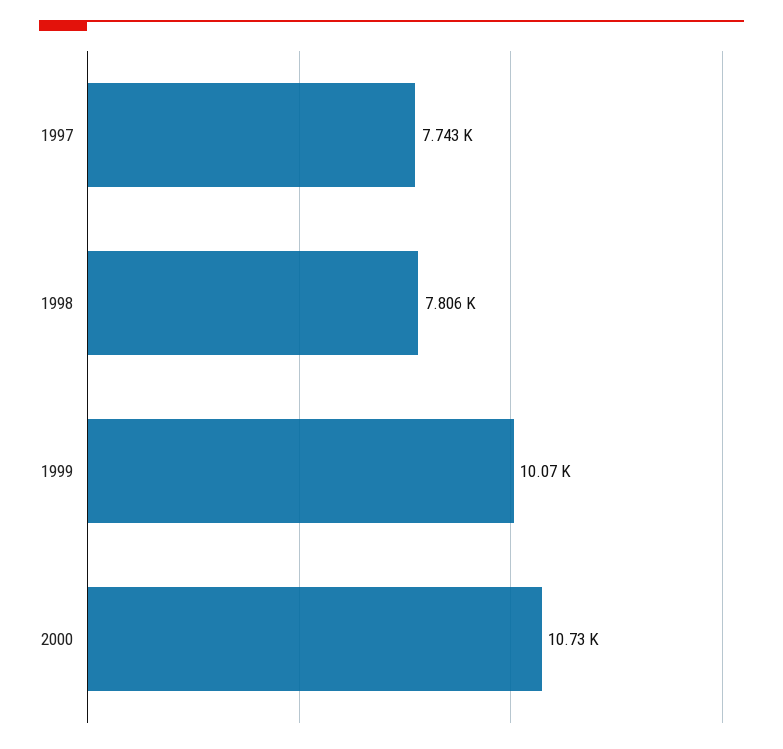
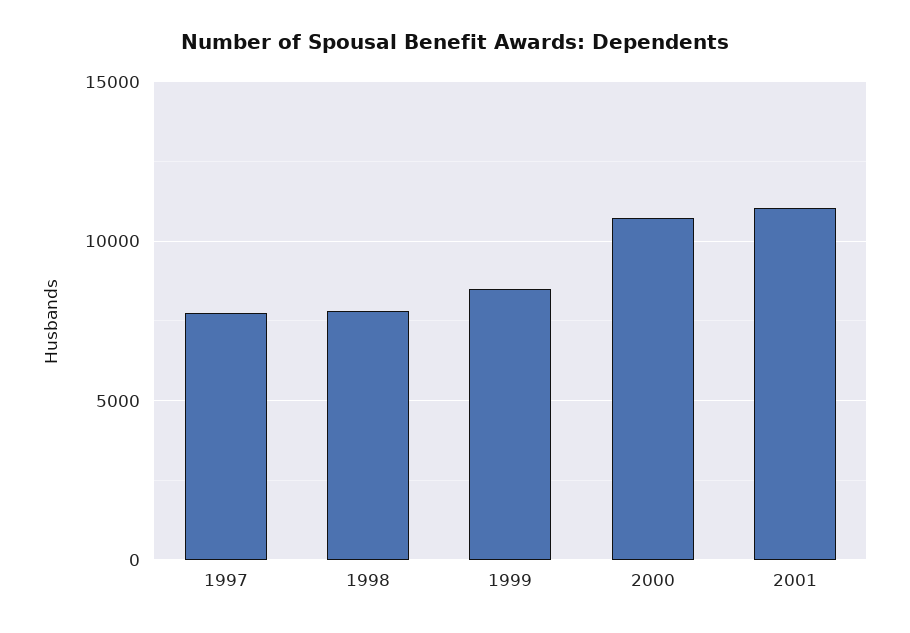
1999: 10070 -> 8500
2001: none -> 11000

